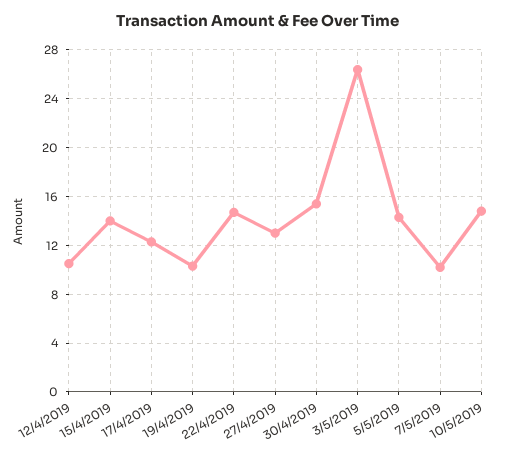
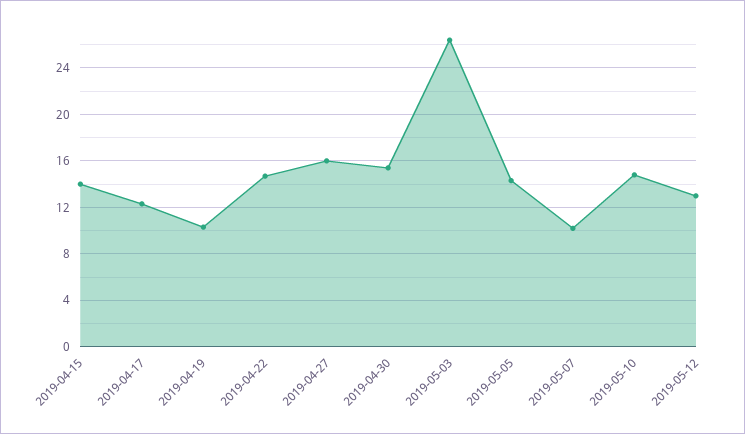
12/4/2019: 10.5 -> none
27/4/2019: 13 -> 16
2019-05-12: none -> 13

